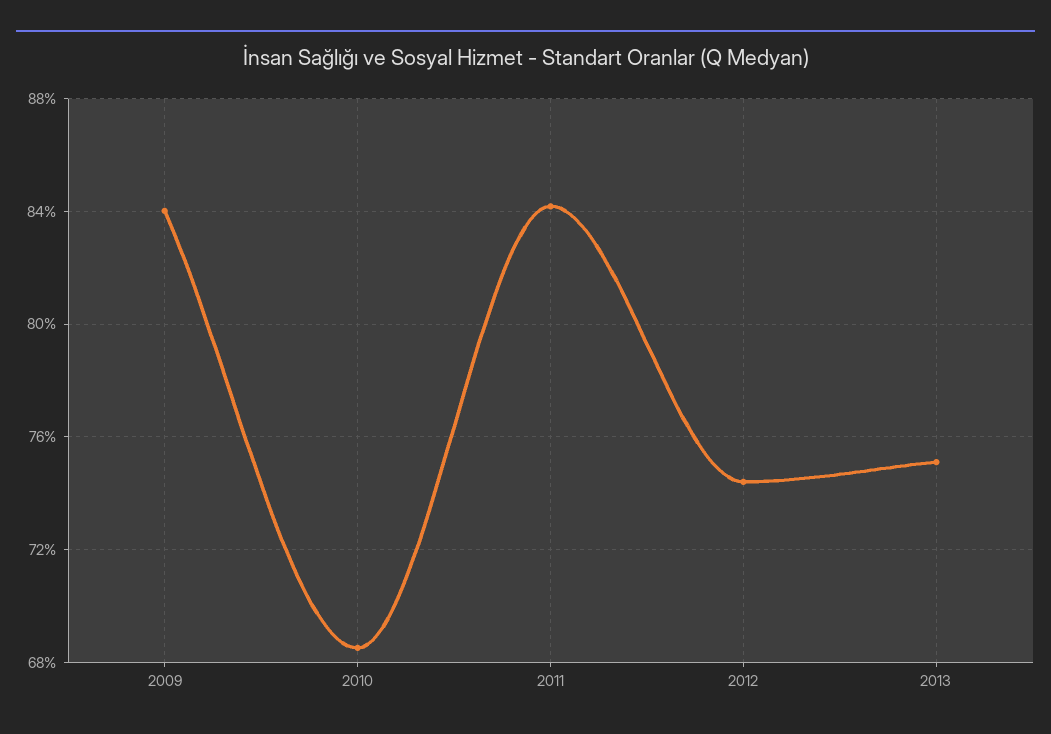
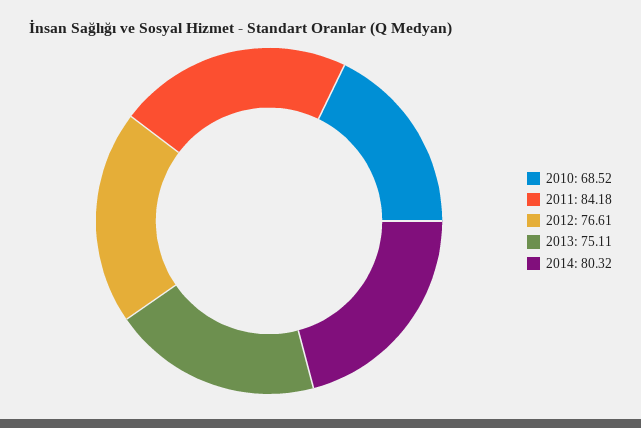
2009: 84 -> none
2012: 74.5 -> 76.61
2014: none -> 80.32

